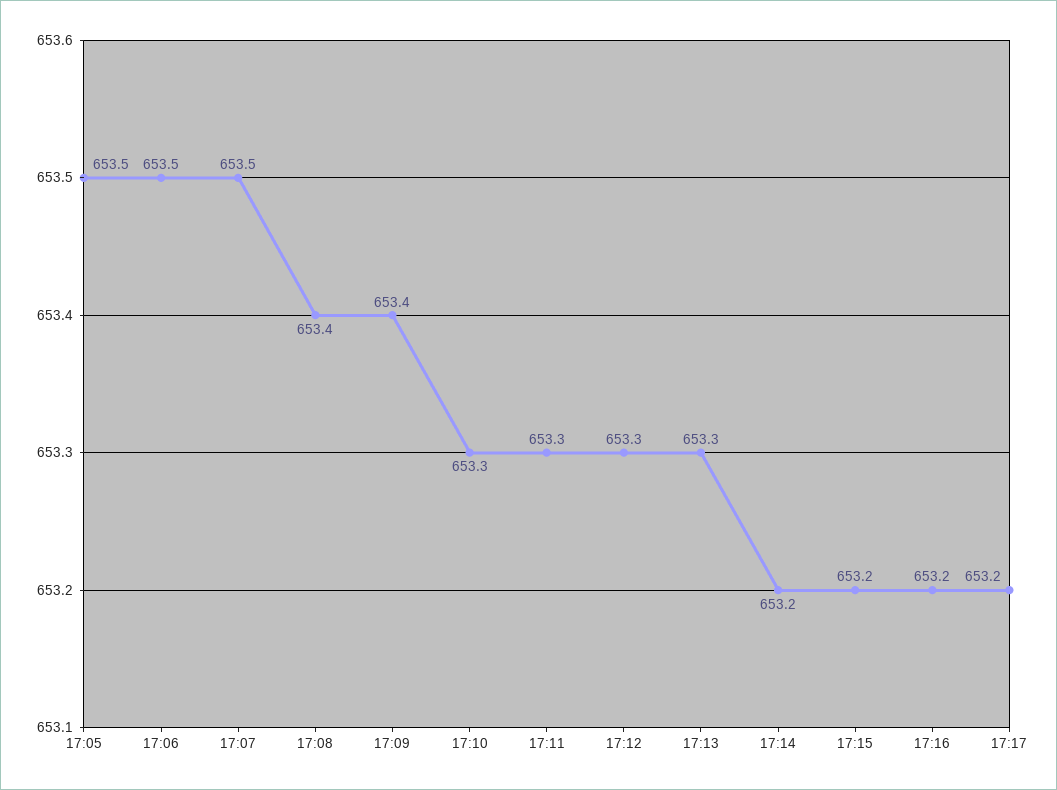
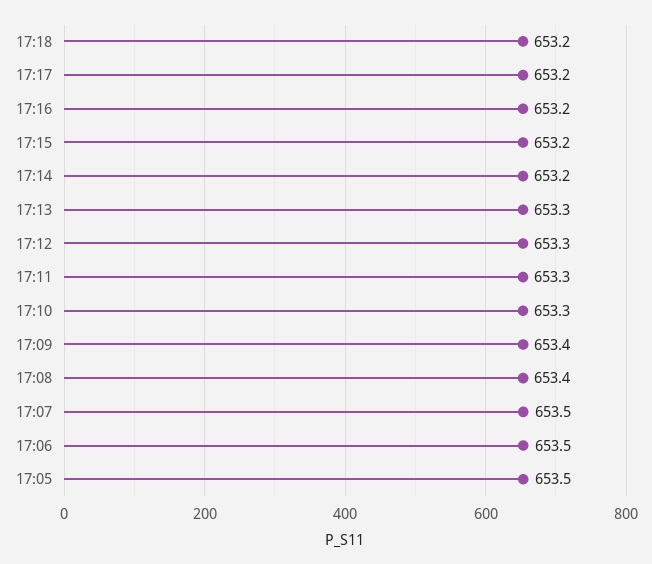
17:18: none -> 653.2

